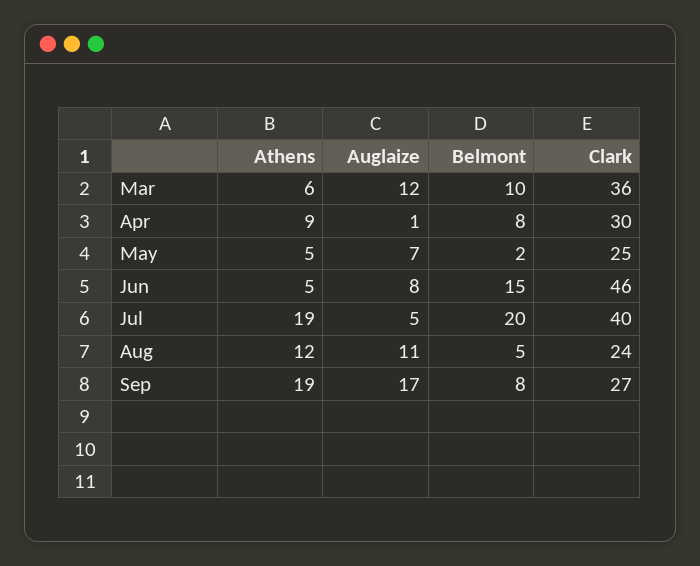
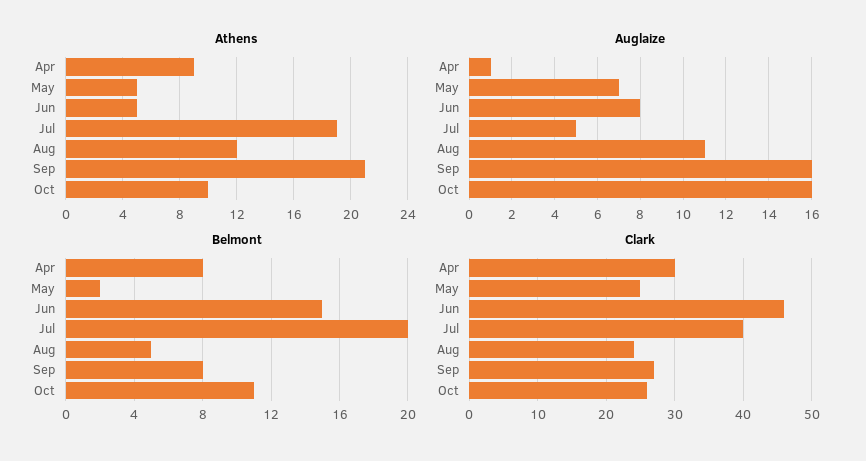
Athens, Mar: 6 -> none
Auglaize, Mar: 12 -> none
Belmont, Mar: 10 -> none
Clark, Mar: 36 -> none
Athens, Sep: 19 -> 21
Auglaize, Sep: 17 -> 16
Athens, Oct: none -> 10
Auglaize, Oct: none -> 16
Belmont, Oct: none -> 11
Clark, Oct: none -> 26

